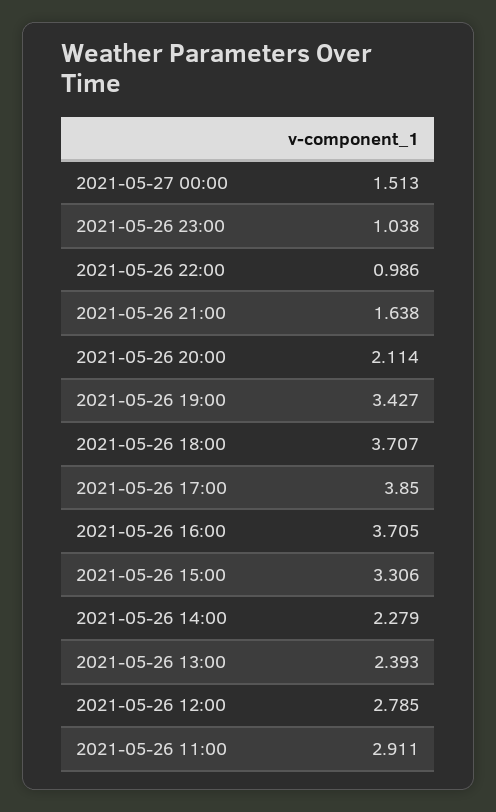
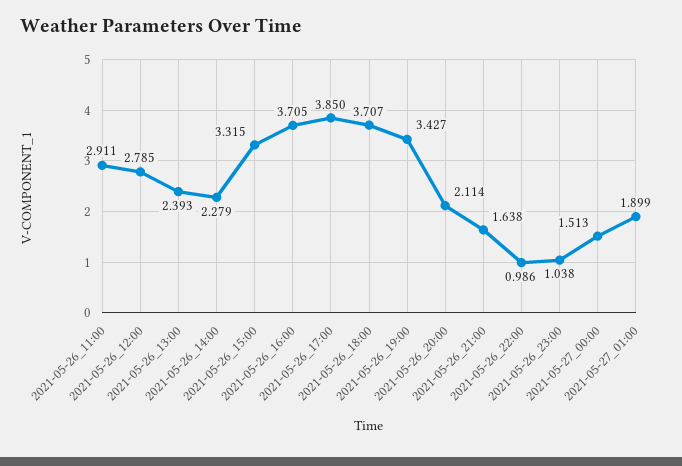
2021-05-26 15:00: 3.306 -> 3.315
2021-05-27_01:00: none -> 1.899

